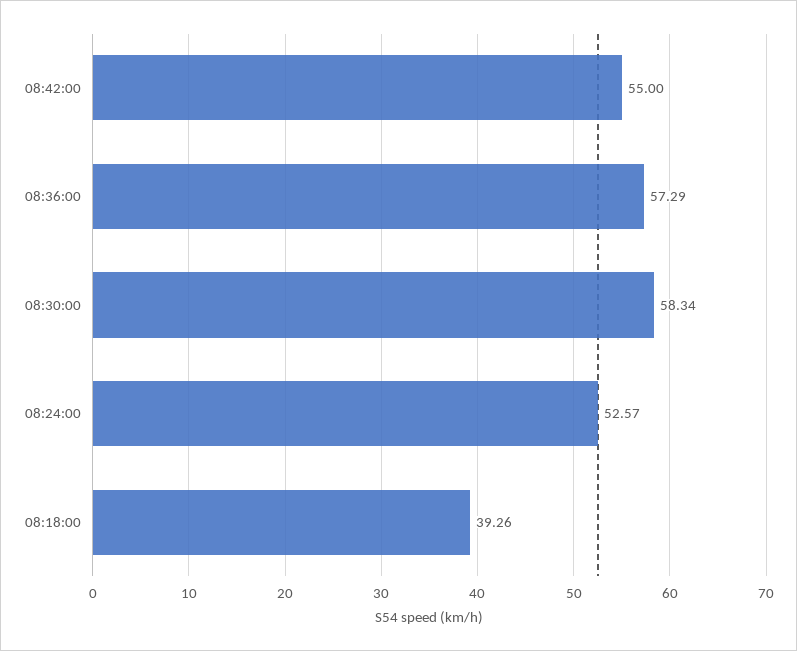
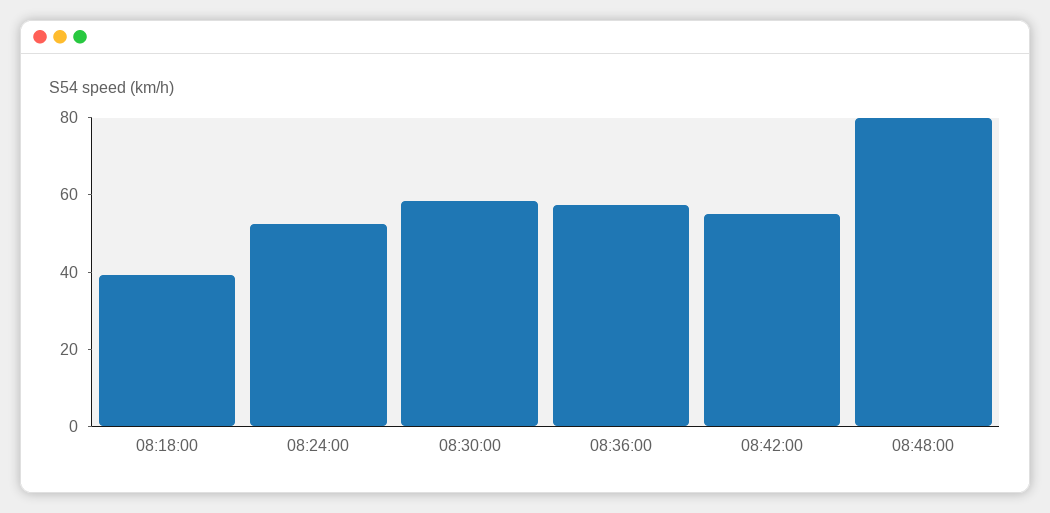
08:48:00: none -> 80

